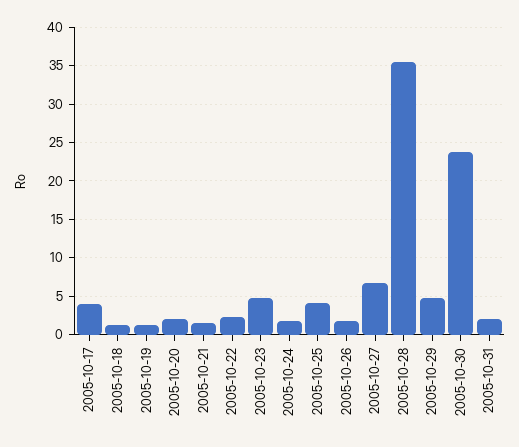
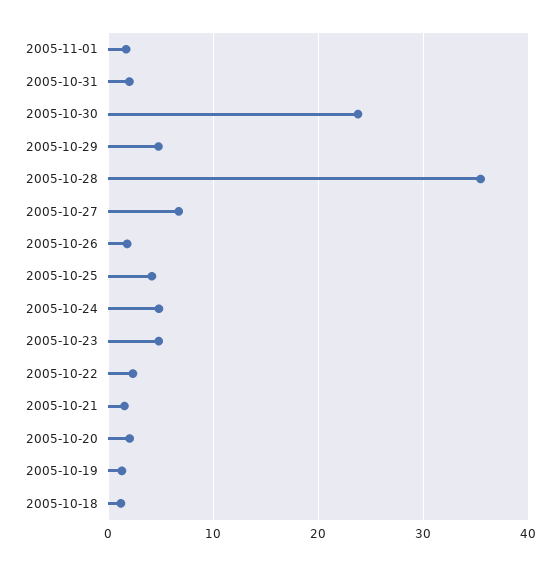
2005-10-17: 4 -> none
2005-10-24: 2 -> 5
2005-11-01: none -> 2

